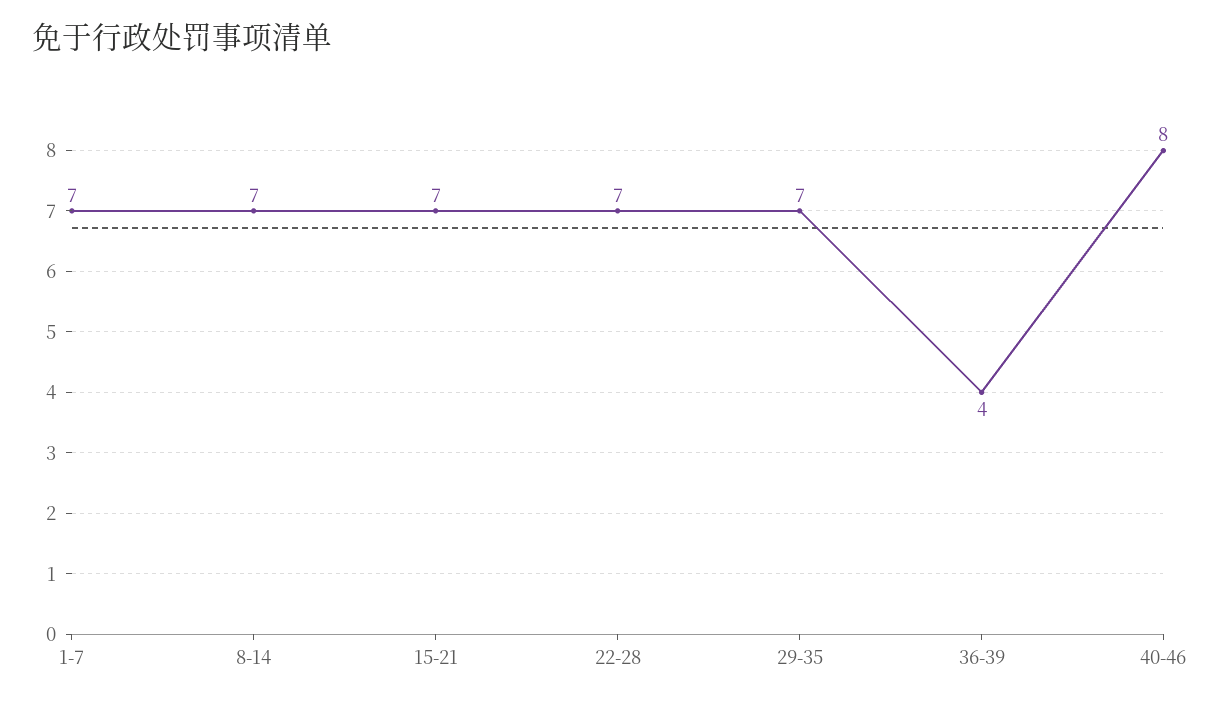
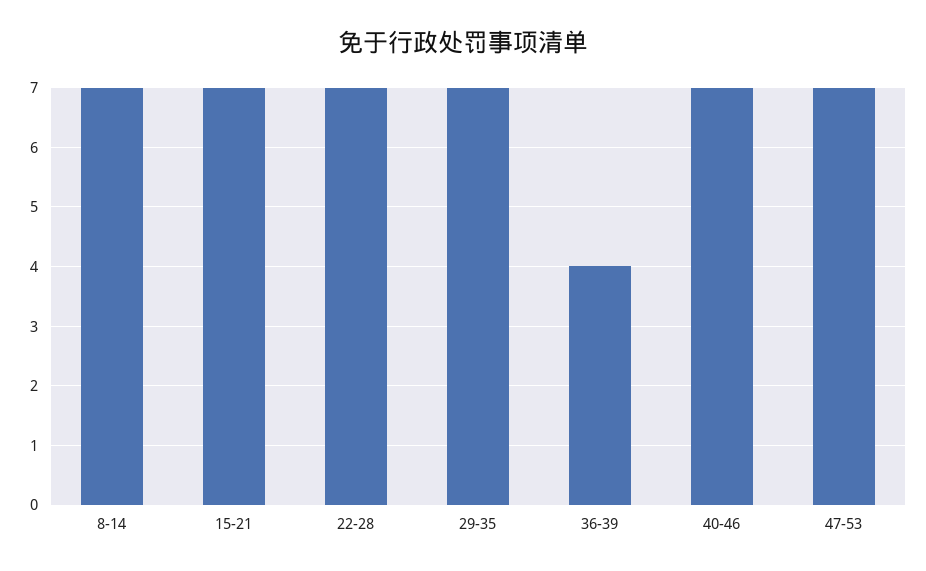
1-7: 7 -> none
40-46: 8 -> 7
47-53: none -> 7

